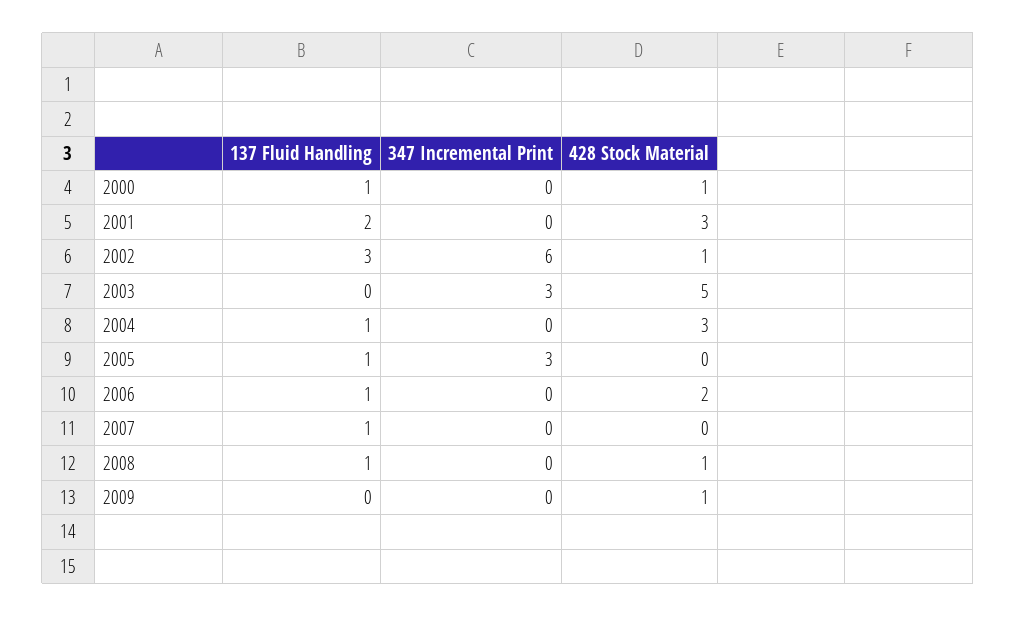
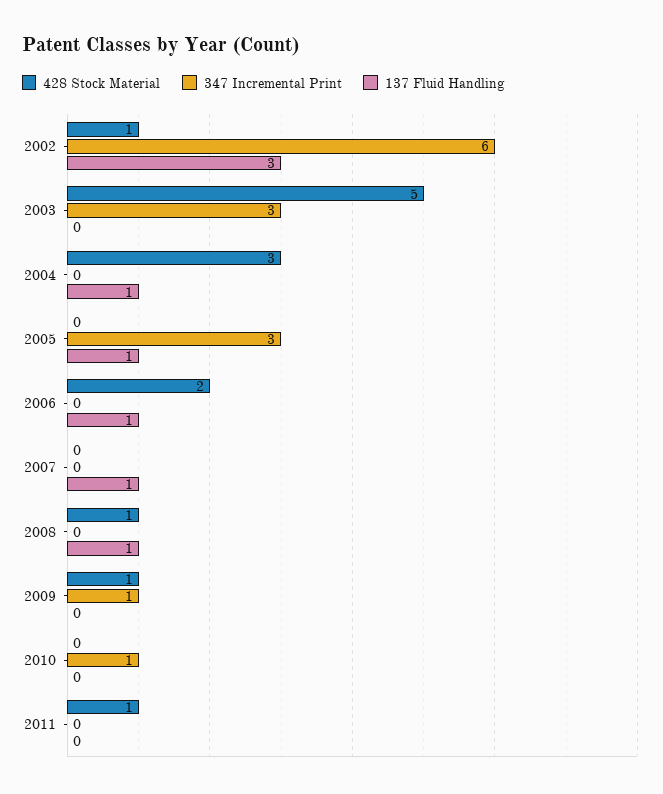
137 Fluid Handling, 2000: 1 -> none
347 Incremental Print, 2000: 0 -> none
428 Stock Material, 2000: 1 -> none
137 Fluid Handling, 2001: 2 -> none
347 Incremental Print, 2001: 0 -> none
428 Stock Material, 2001: 3 -> none
347 Incremental Print, 2009: 0 -> 1
428 Stock Material, 2010: none -> 0
347 Incremental Print, 2010: none -> 1
137 Fluid Handling, 2010: none -> 0
428 Stock Material, 2011: none -> 1
347 Incremental Print, 2011: none -> 0
137 Fluid Handling, 2011: none -> 0

